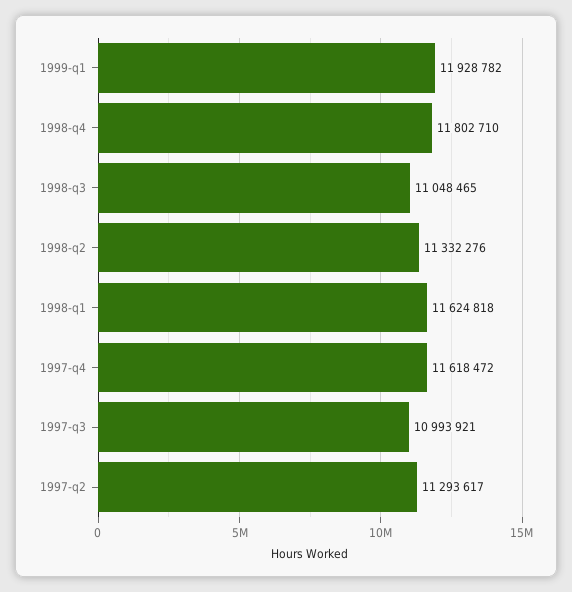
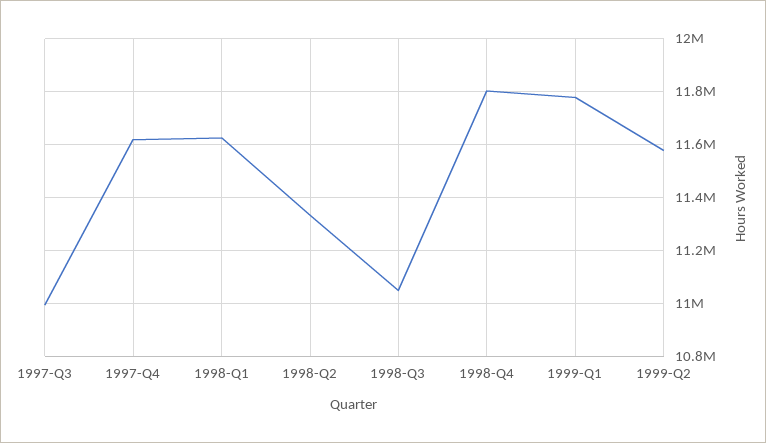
1999-q1: 11928782 -> 11775000
1997-q2: 11293617 -> none
1999-Q2: none -> 11575000

